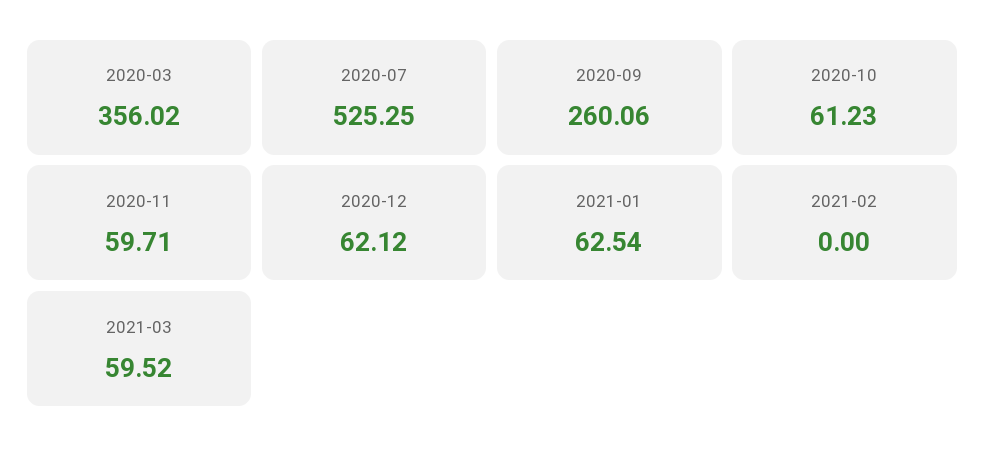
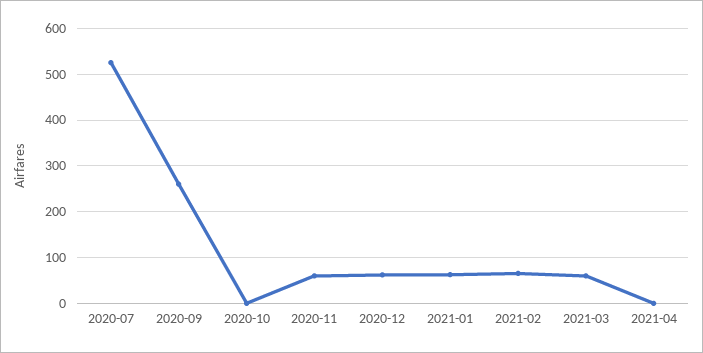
2020-03: 356.02 -> none
2020-10: 61.23 -> 0
2021-02: 0 -> 60
2021-04: none -> 0

